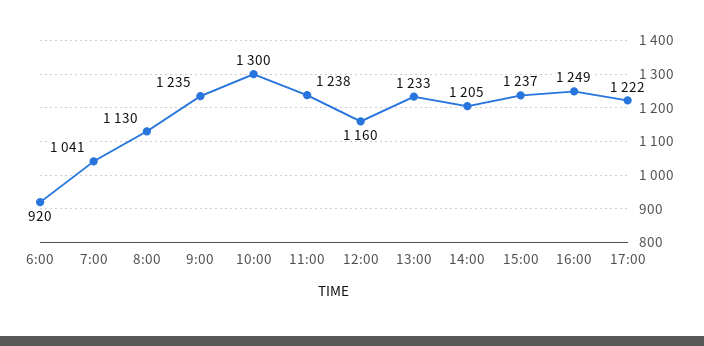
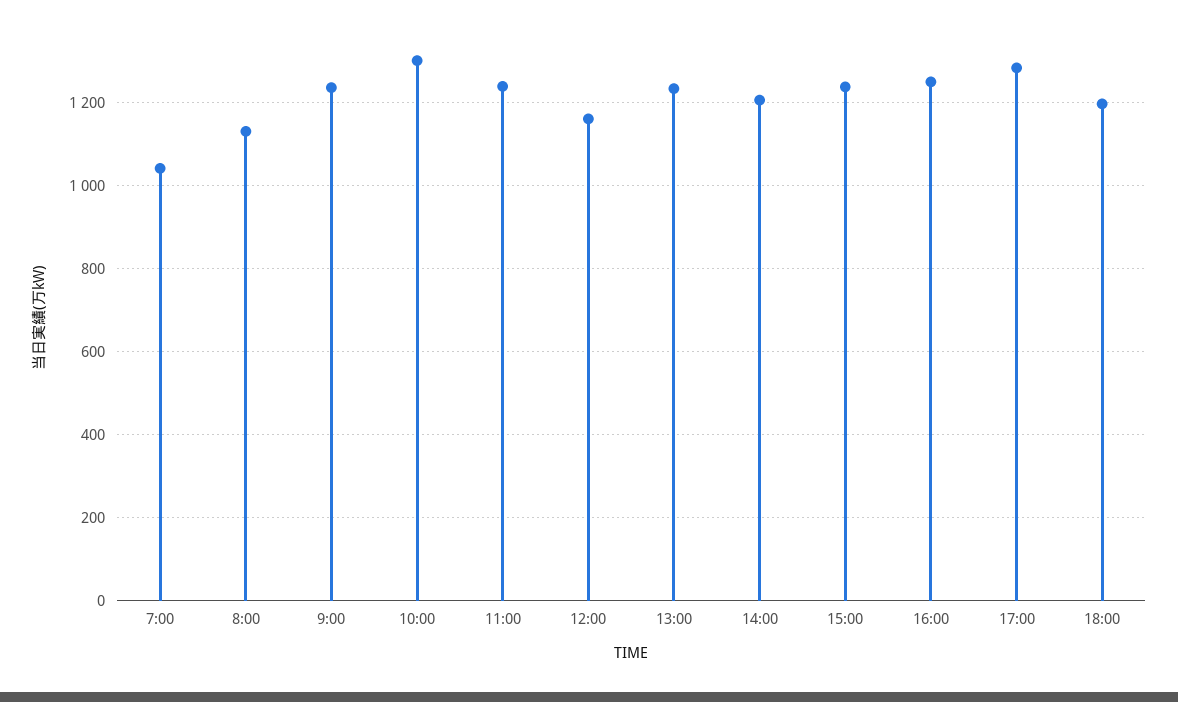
6:00: 920 -> none
17:00: 1222 -> 1280
18:00: none -> 1200

